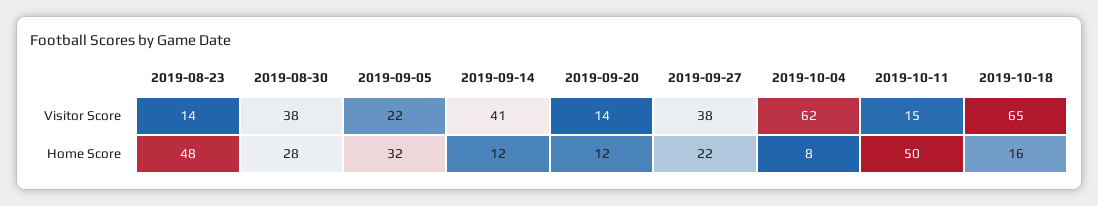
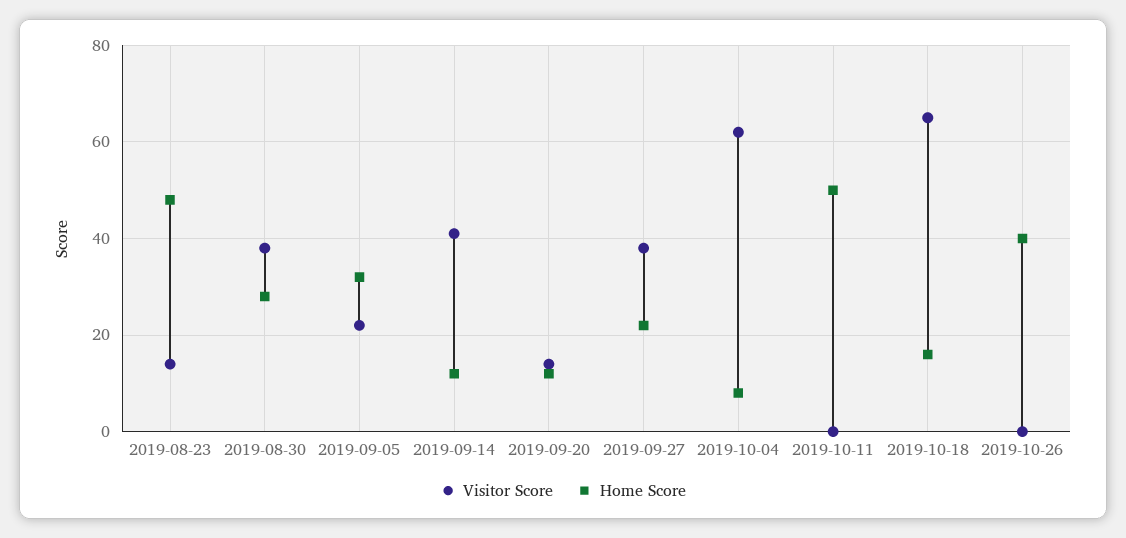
Visitor Score, 2019-10-11: 15 -> 0
Visitor Score, 2019-10-26: none -> 0
Home Score, 2019-10-26: none -> 40

